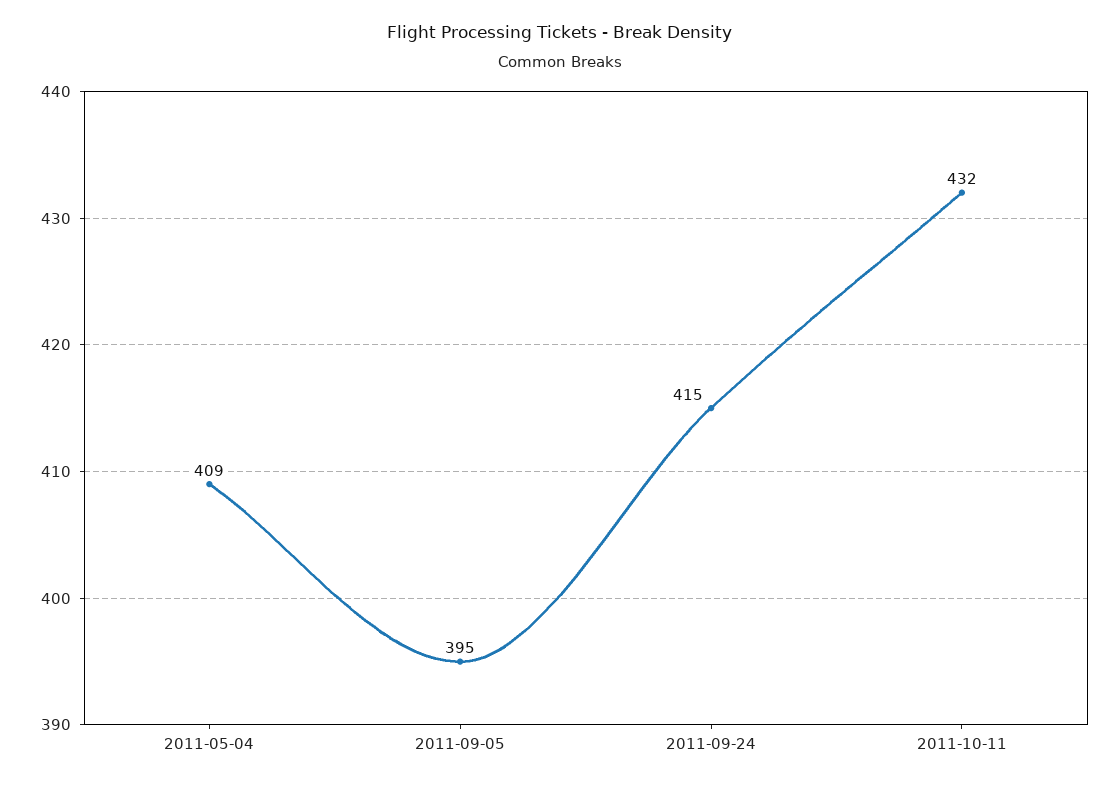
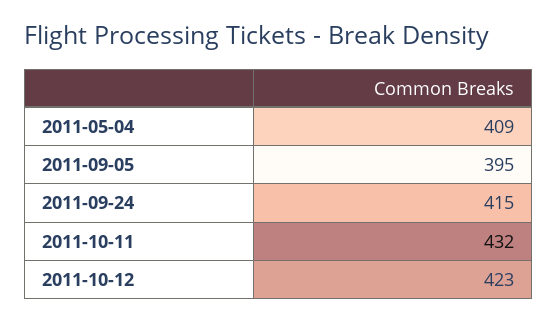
2011-10-12: none -> 423

